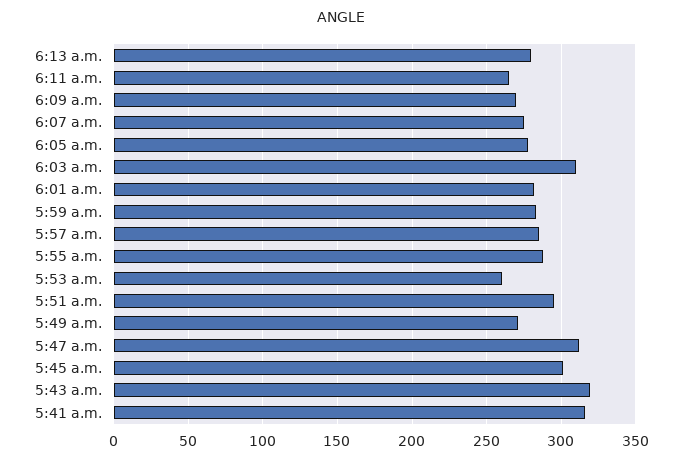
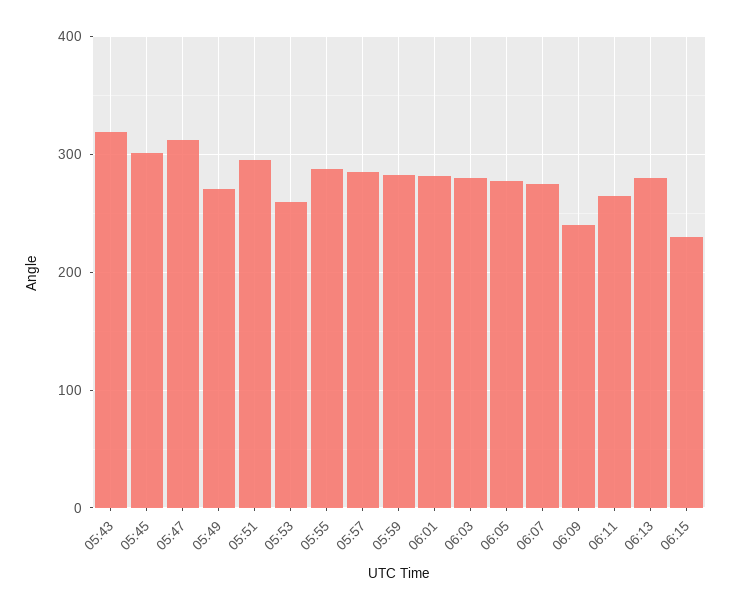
6:09 a.m.: 270 -> 240
6:03 a.m.: 310 -> 280
5:41 a.m.: 315 -> none
06:15: none -> 230

